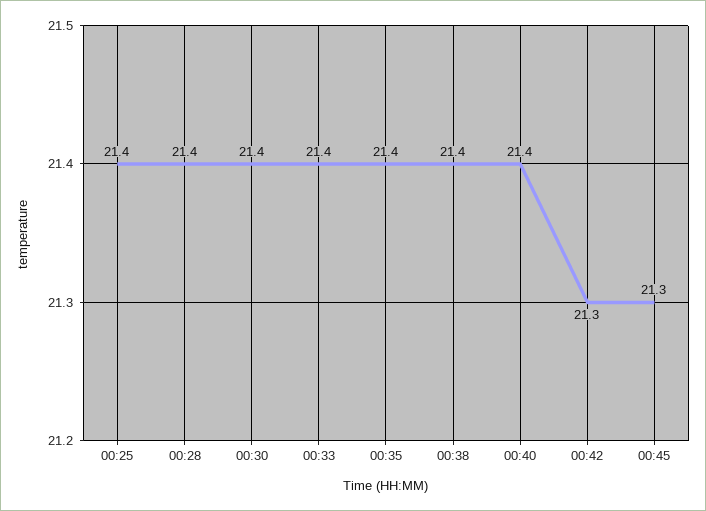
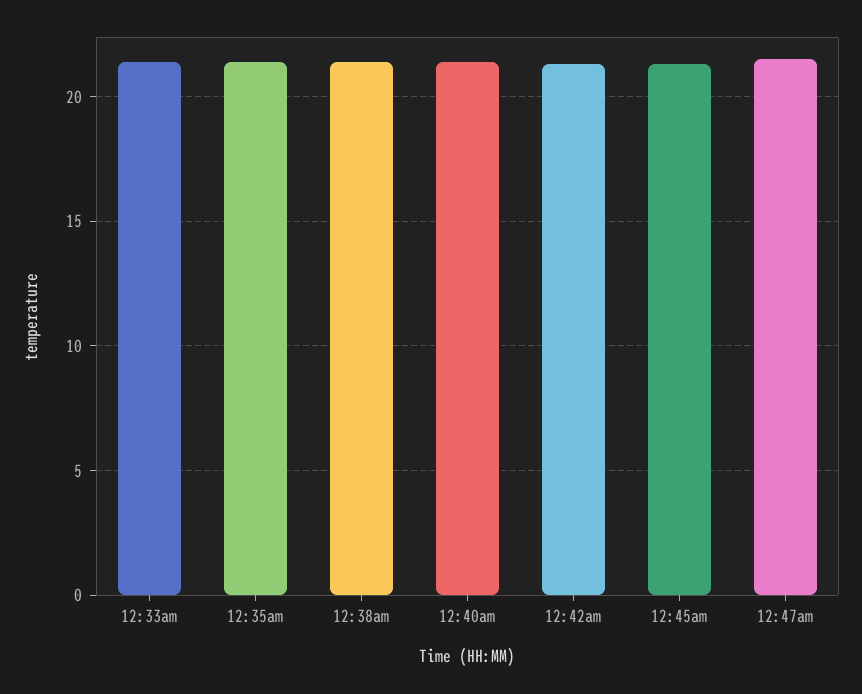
00:25: 21.4 -> none
00:28: 21.4 -> none
00:30: 21.4 -> none
12:47am: none -> 21.5

